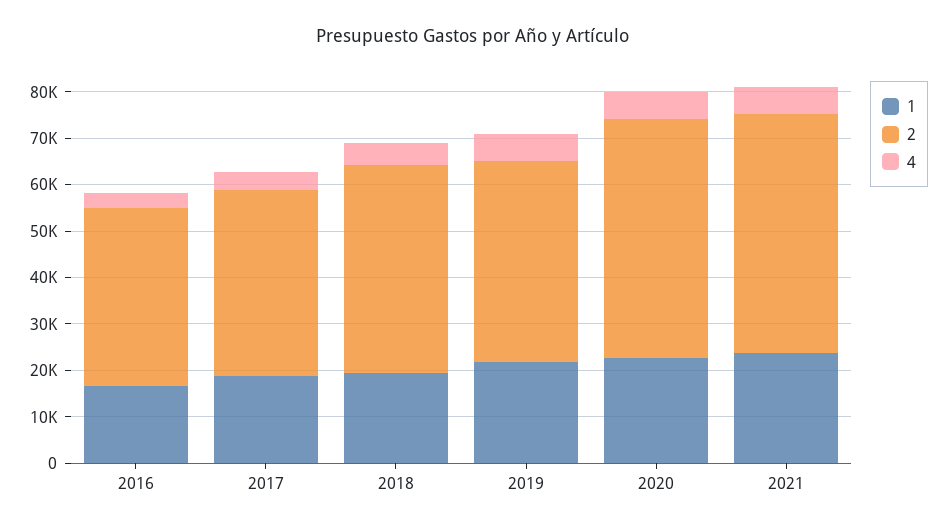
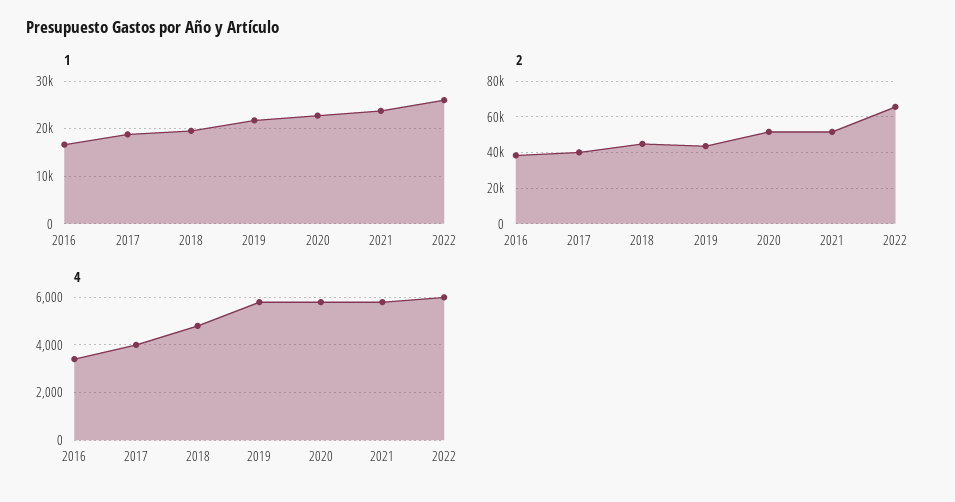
1, 2022: none -> 26000
2, 2022: none -> 65000
4, 2022: none -> 6000

